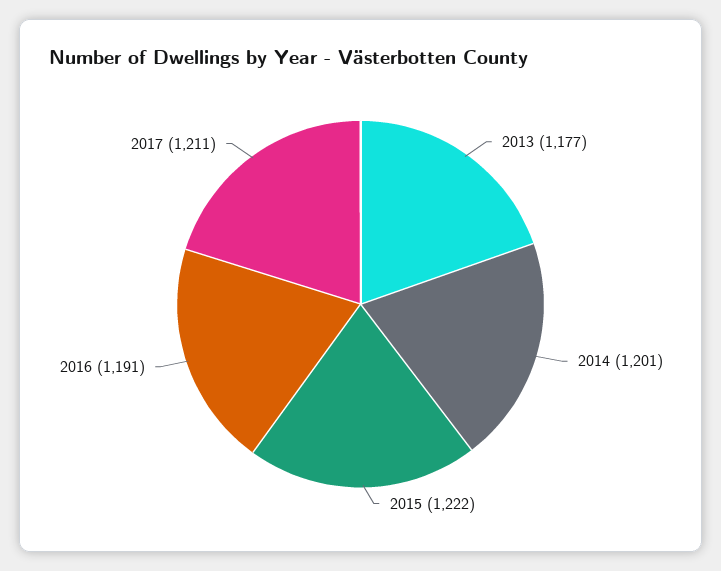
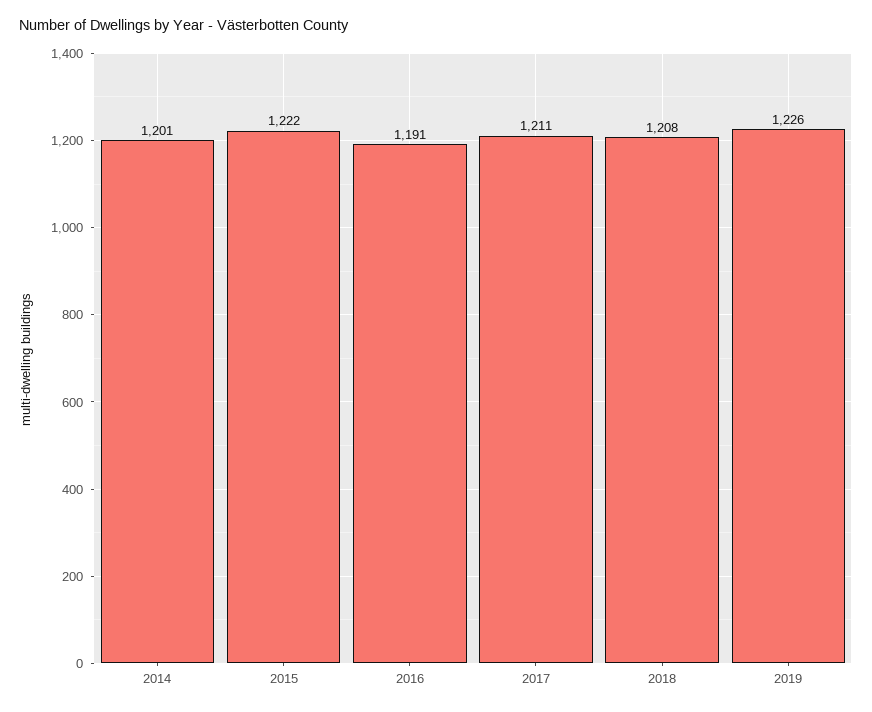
2013: 1177 -> none
2018: none -> 1208
2019: none -> 1226

